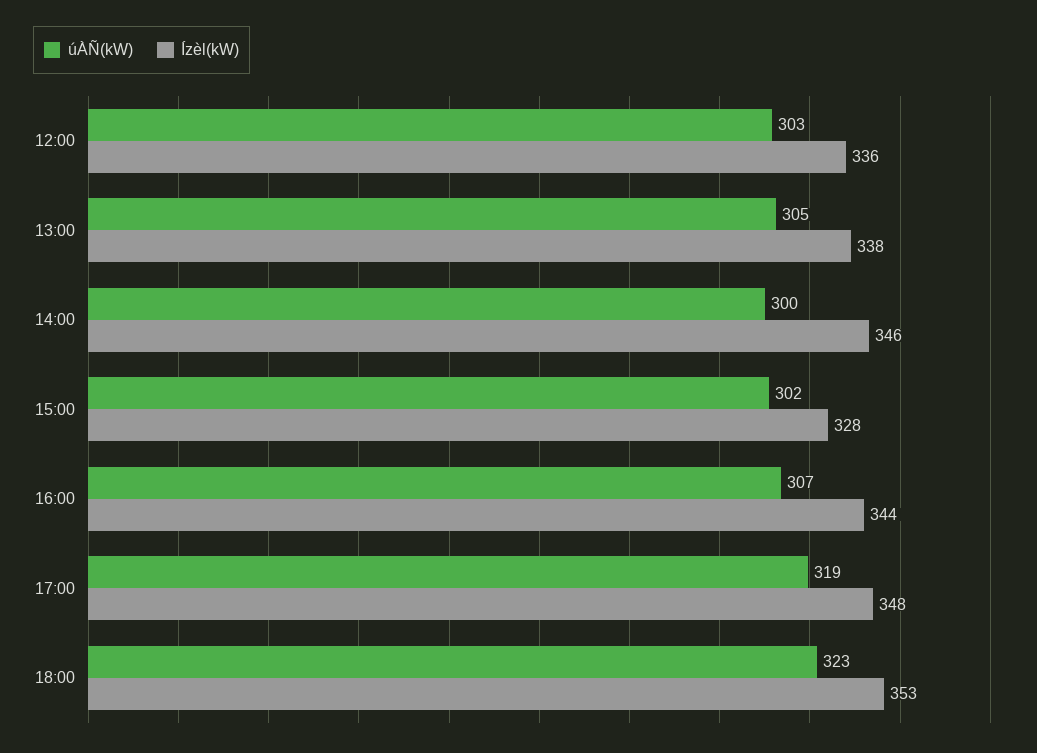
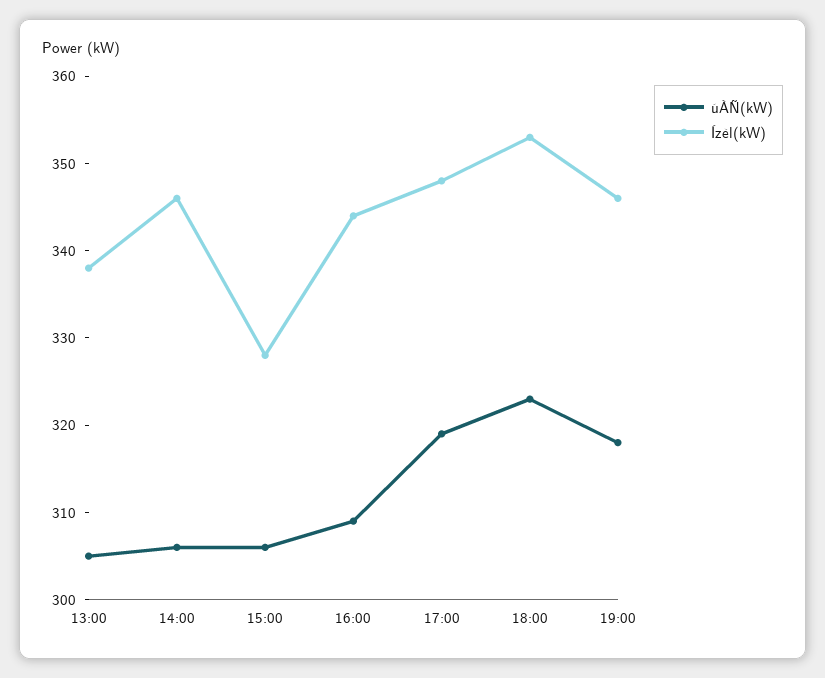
úÀÑ(kW), 12:00: 303 -> none
Ízèl(kW), 12:00: 336 -> none
úÀÑ(kW), 14:00: 300 -> 306
úÀÑ(kW), 15:00: 302 -> 306
úÀÑ(kW), 16:00: 307 -> 309
úÀÑ(kW), 19:00: none -> 318
Ízèl(kW), 19:00: none -> 346

